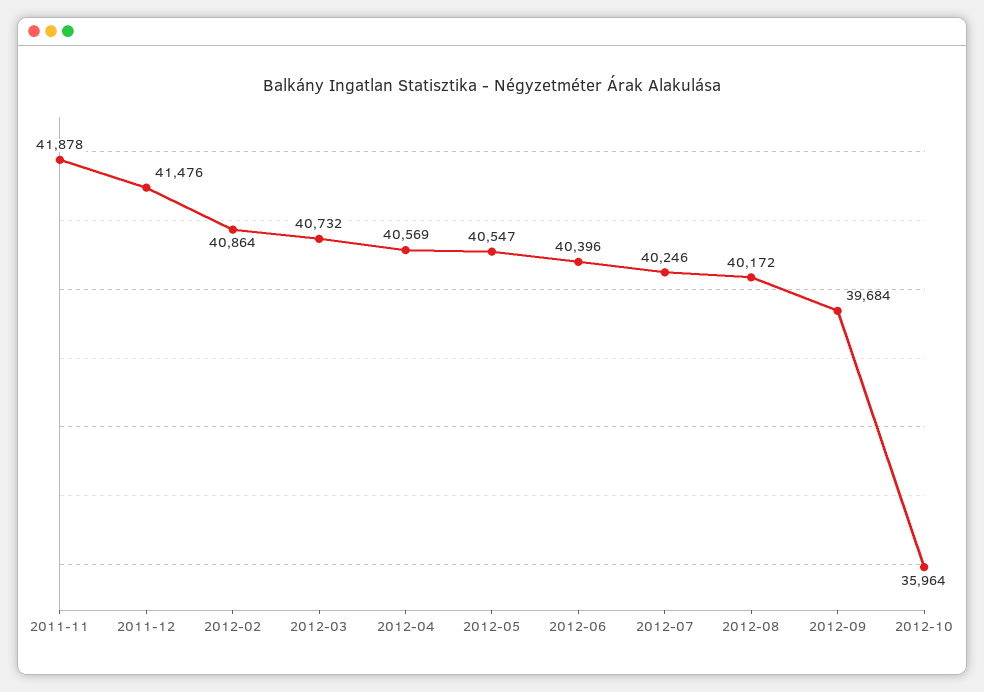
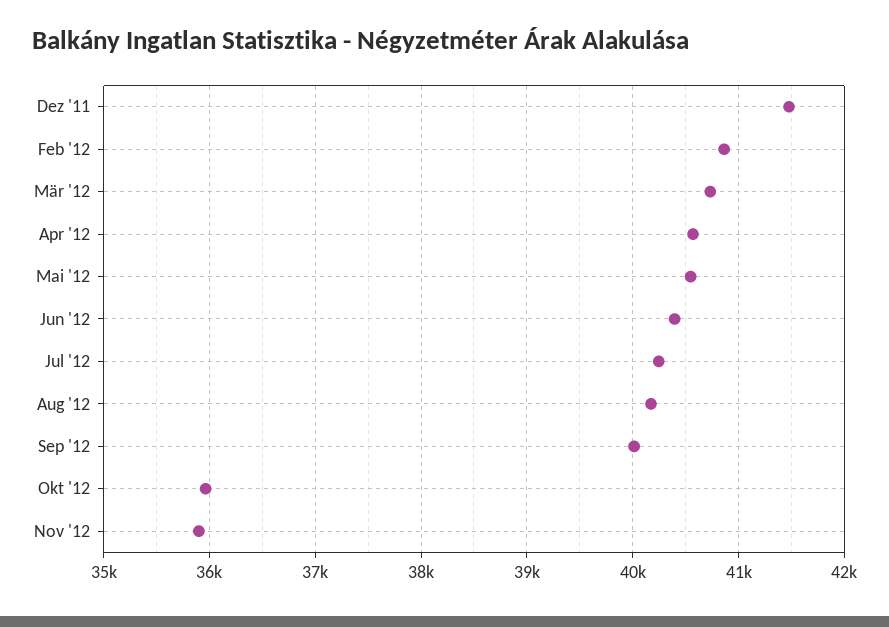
2011-11: 41878 -> none
2012-09: 39684 -> 40000
Nov '12: none -> 35900

